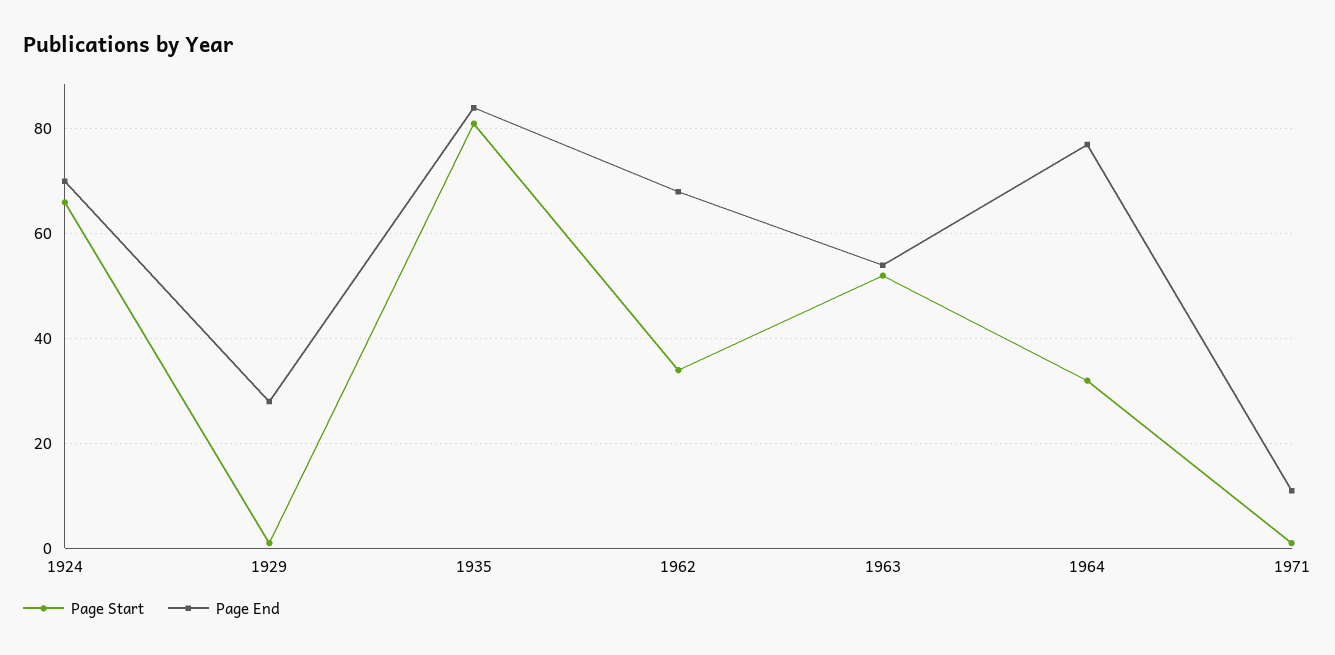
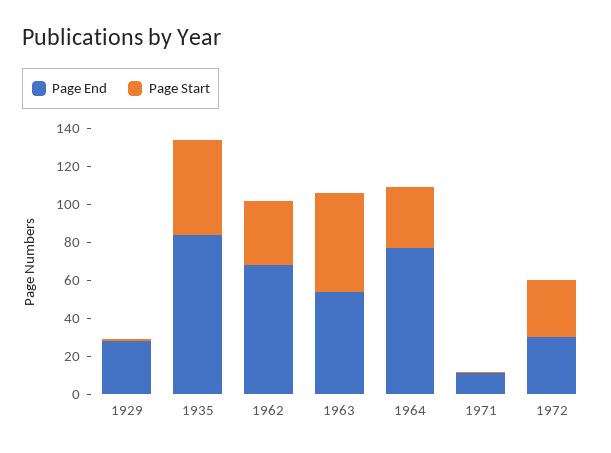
Page Start, 1924: 65 -> none
Page End, 1924: 70 -> none
Page Start, 1935: 80 -> 50
Page End, 1972: none -> 30
Page Start, 1972: none -> 30

